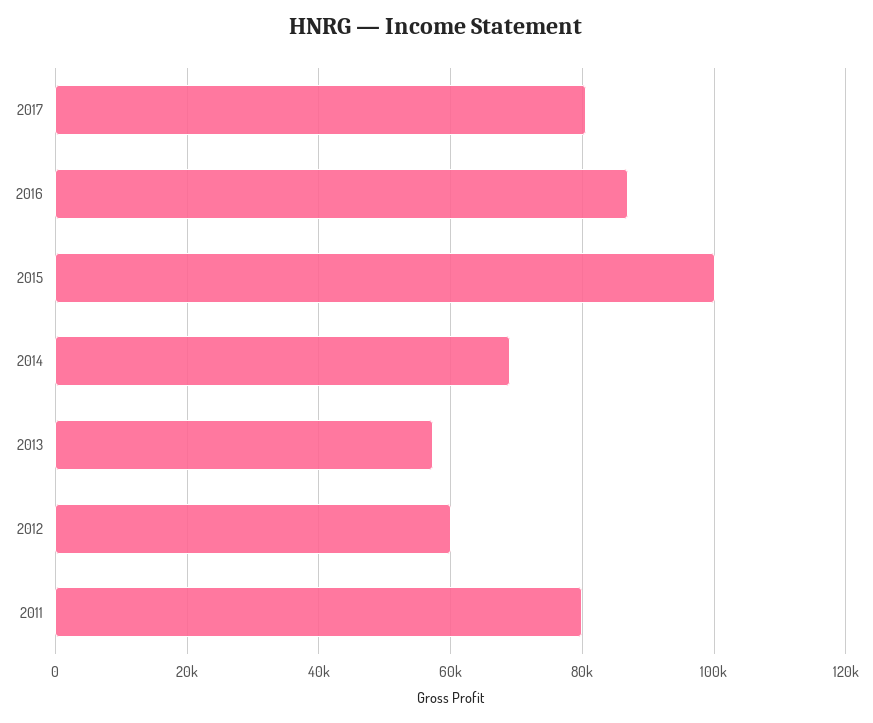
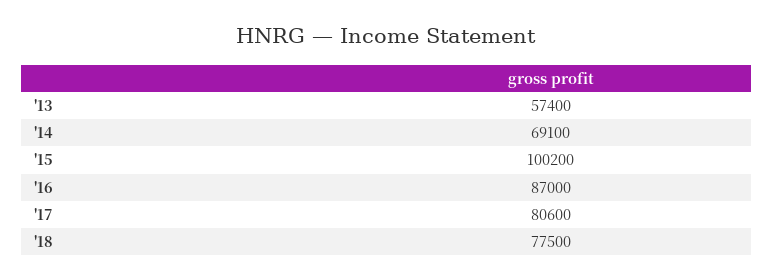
2012: 60000 -> none
2011: 80000 -> none
'18: none -> 77500

